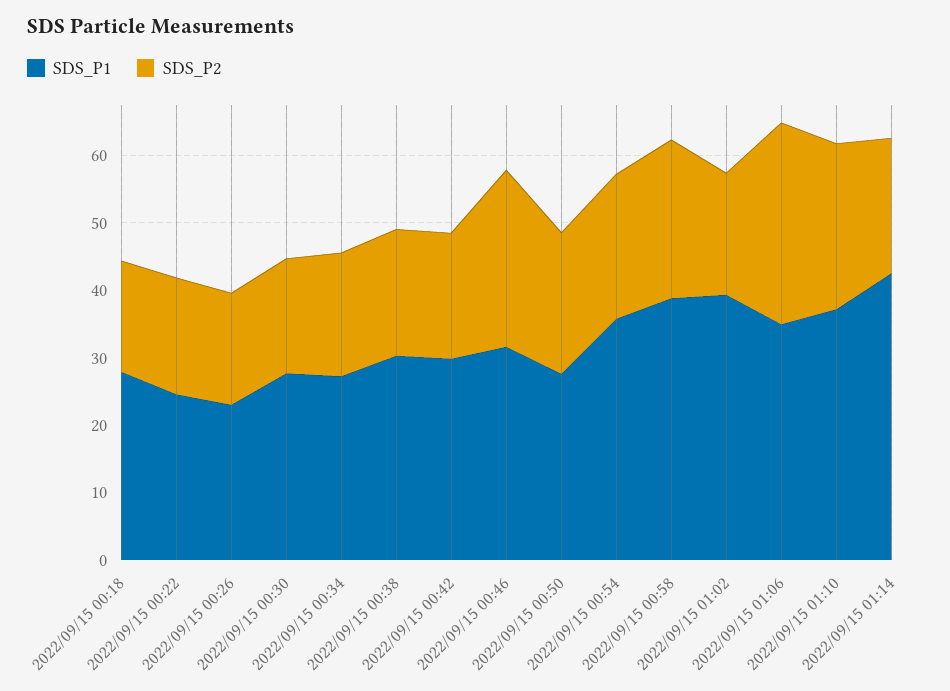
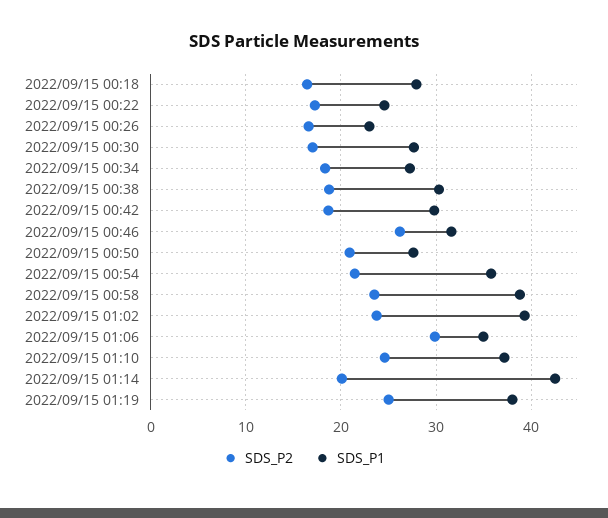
SDS_P2, 2022/09/15 01:02: 18 -> 24
SDS_P2, 2022/09/15 01:19: none -> 25
SDS_P1, 2022/09/15 01:19: none -> 38

